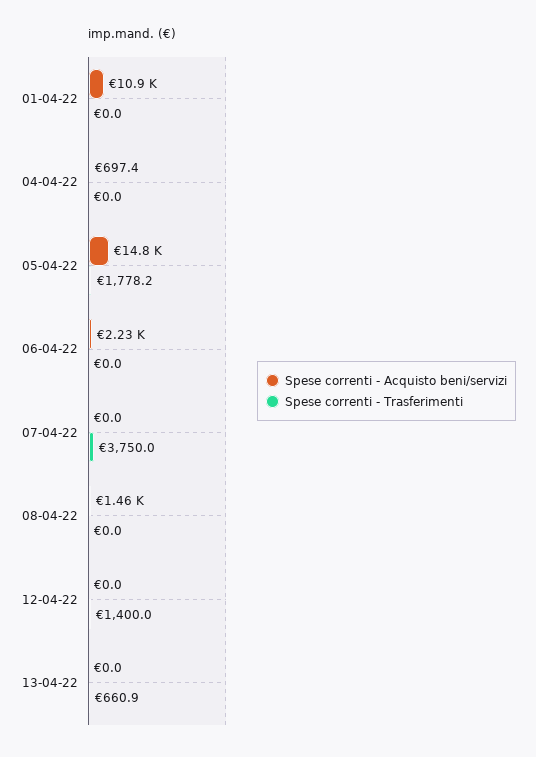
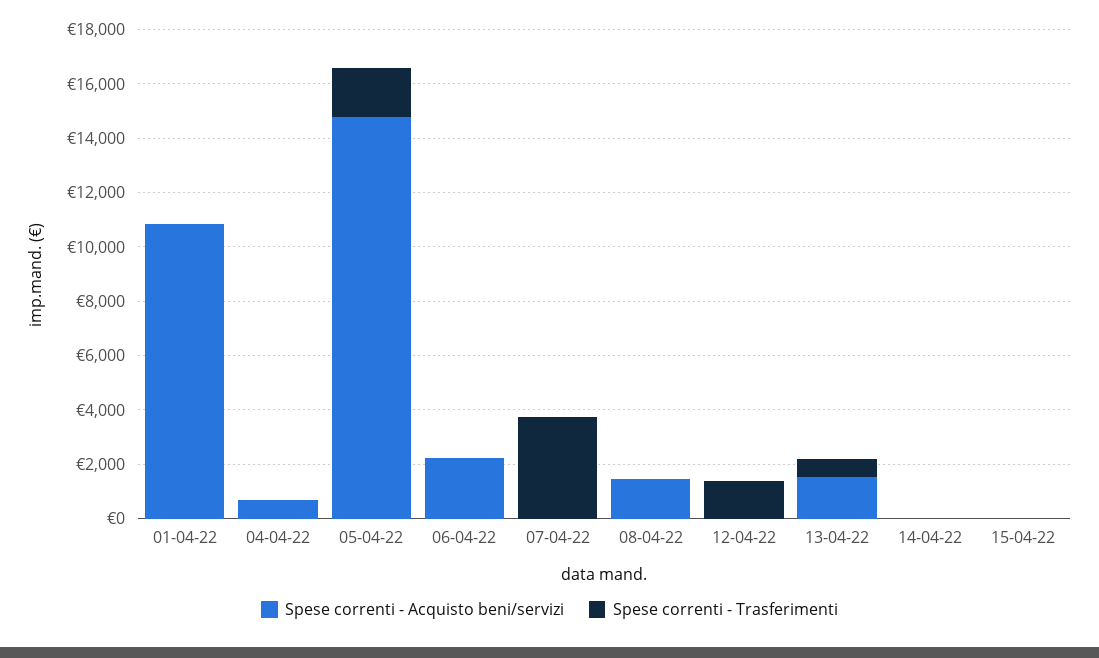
Spese correnti - Acquisto beni/servizi, 13-04-22: 0 -> 1500
Spese correnti - Acquisto beni/servizi, 14-04-22: none -> 0
Spese correnti - Trasferimenti, 14-04-22: none -> 0
Spese correnti - Acquisto beni/servizi, 15-04-22: none -> 0
Spese correnti - Trasferimenti, 15-04-22: none -> 0

